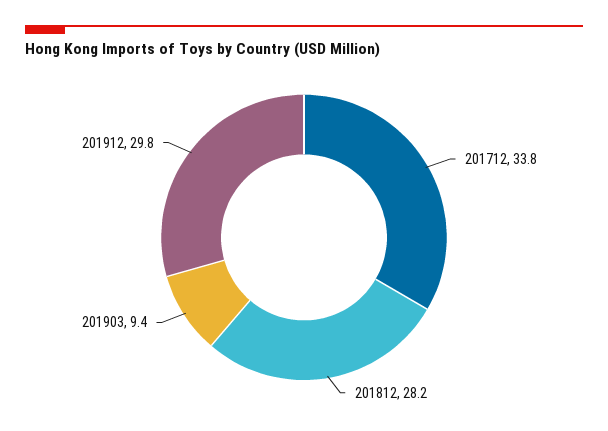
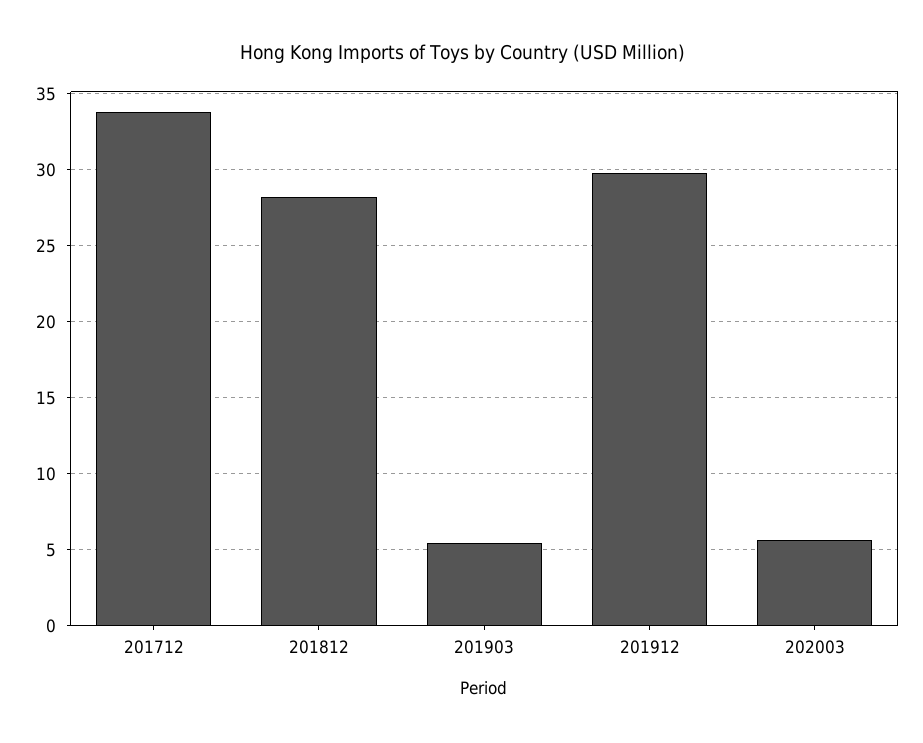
201903: 9.4 -> 5.5
202003: none -> 5.5

